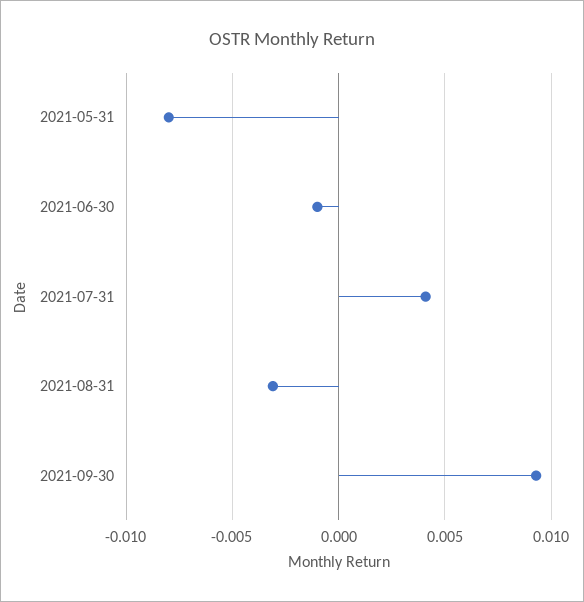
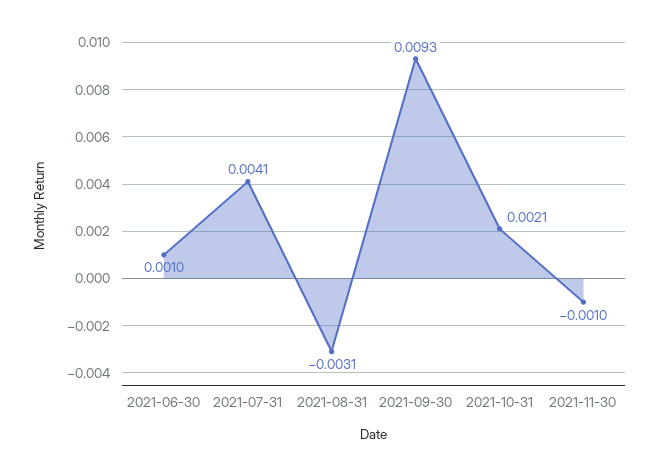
2021-05-31: -0.008 -> none
2021-06-30: -0.001 -> 0.001
2021-10-31: none -> 0.0021
2021-11-30: none -> -0.001

